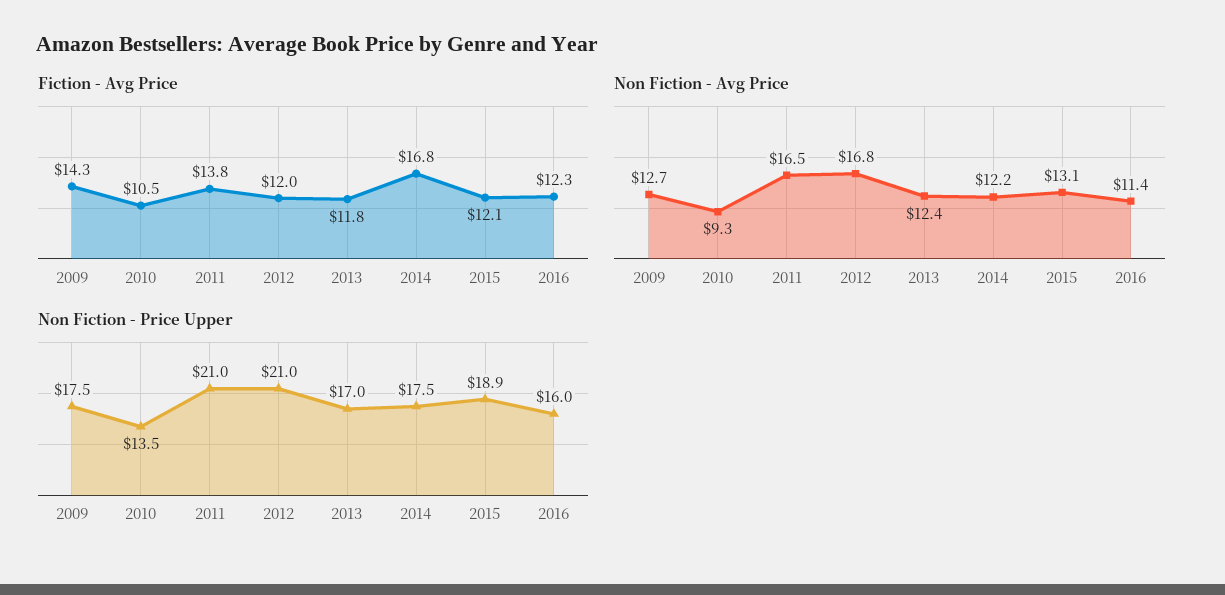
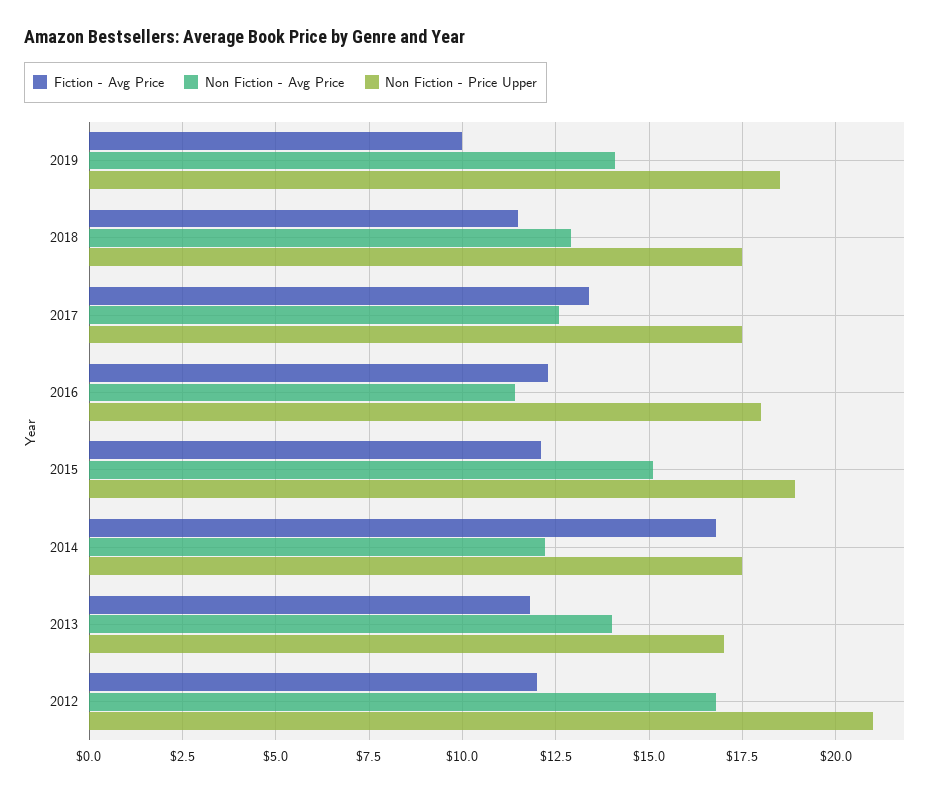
Fiction - Avg Price, 2009: 14.3 -> none
Fiction - Avg Price, 2010: 10.5 -> none
Fiction - Avg Price, 2011: 13.8 -> none
Non Fiction - Avg Price, 2009: 12.7 -> none
Non Fiction - Avg Price, 2010: 9.3 -> none
Non Fiction - Avg Price, 2011: 16.5 -> none
Non Fiction - Avg Price, 2013: 12.4 -> 14
Non Fiction - Avg Price, 2015: 13.1 -> 15
Non Fiction - Price Upper, 2009: 17.5 -> none
Non Fiction - Price Upper, 2010: 13.5 -> none
Non Fiction - Price Upper, 2011: 21 -> none
Non Fiction - Price Upper, 2016: 16 -> 18
Fiction - Avg Price, 2019: none -> 10
Non Fiction - Avg Price, 2019: none -> 14
Non Fiction - Price Upper, 2019: none -> 18.5
Fiction - Avg Price, 2018: none -> 11.5
Non Fiction - Avg Price, 2018: none -> 13
Non Fiction - Price Upper, 2018: none -> 17.5
Fiction - Avg Price, 2017: none -> 13.5
Non Fiction - Avg Price, 2017: none -> 12.5
Non Fiction - Price Upper, 2017: none -> 17.5

